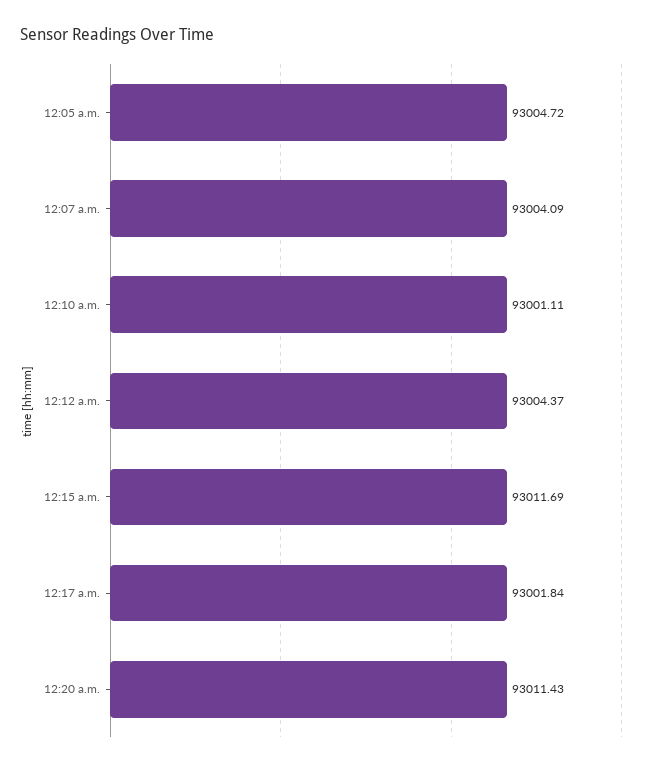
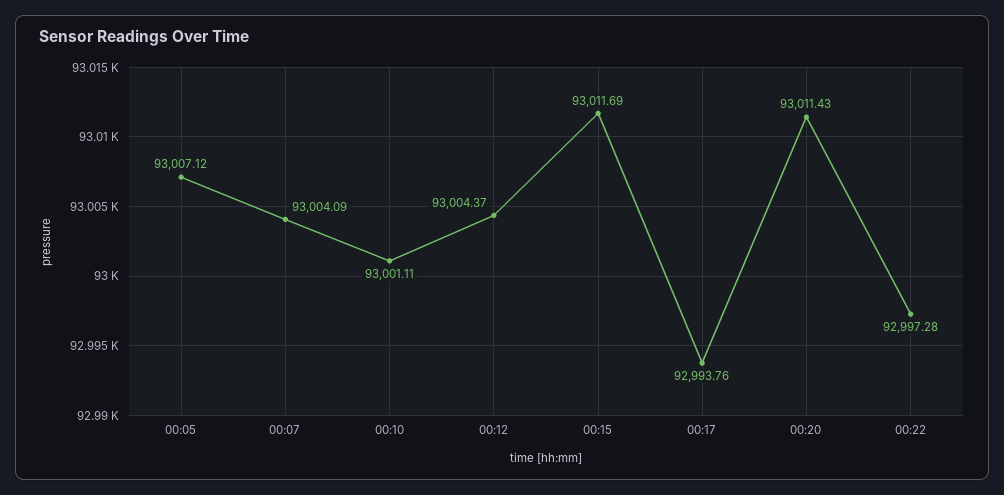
12:05 a.m.: 93004.72 -> 93007.12
12:17 a.m.: 93001.84 -> 92993.76
00:22: none -> 92997.28

